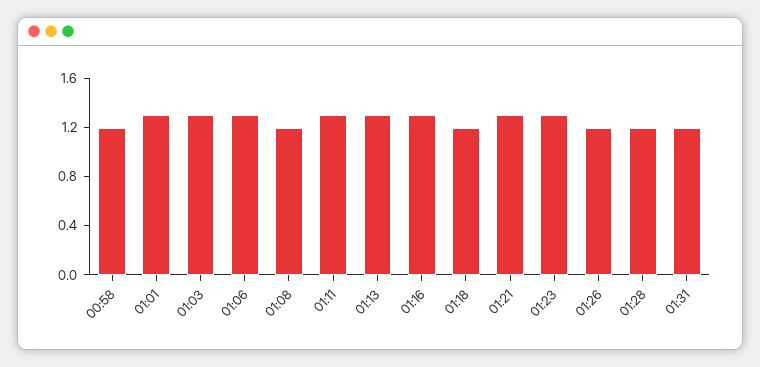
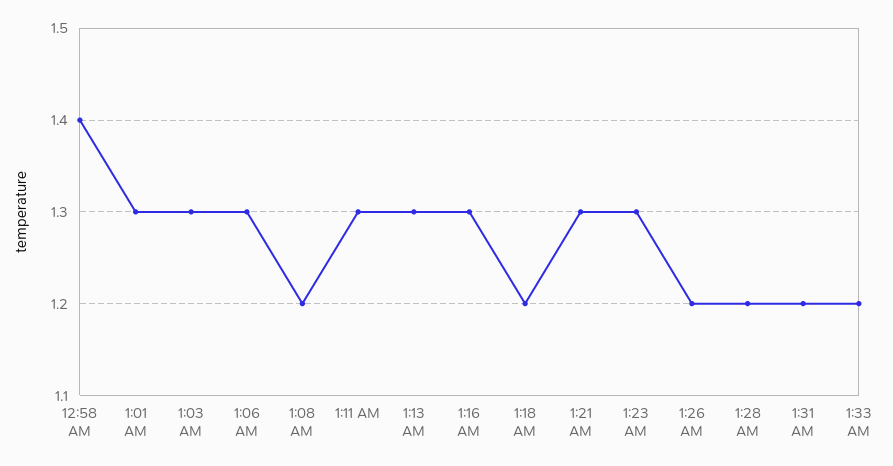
00:58: 1.2 -> 1.4
1:33 AM: none -> 1.2

